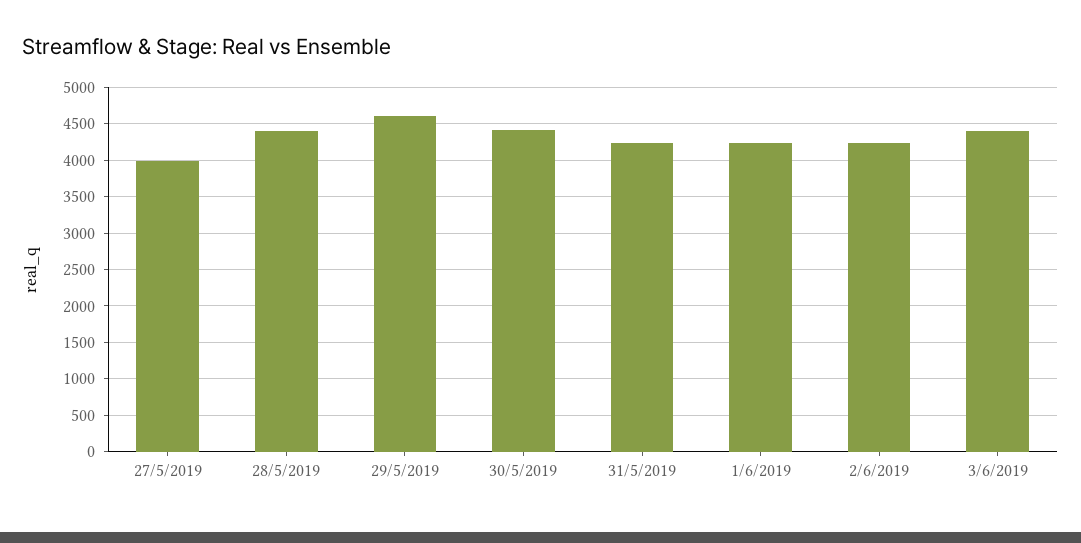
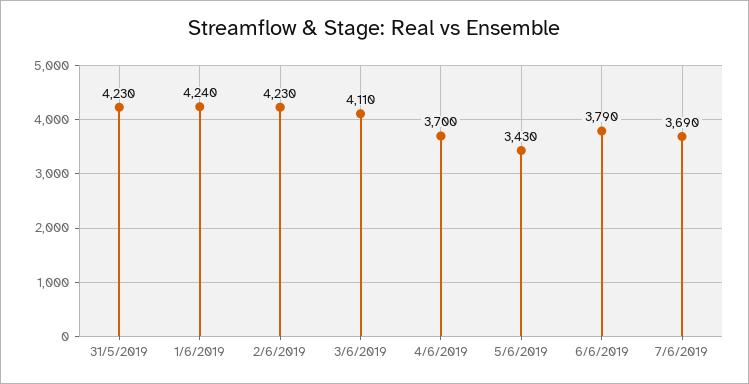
27/5/2019: 4000 -> none
28/5/2019: 4400 -> none
29/5/2019: 4600 -> none
30/5/2019: 4400 -> none
3/6/2019: 4400 -> 4110
4/6/2019: none -> 3700
5/6/2019: none -> 3430
6/6/2019: none -> 3790
7/6/2019: none -> 3690

